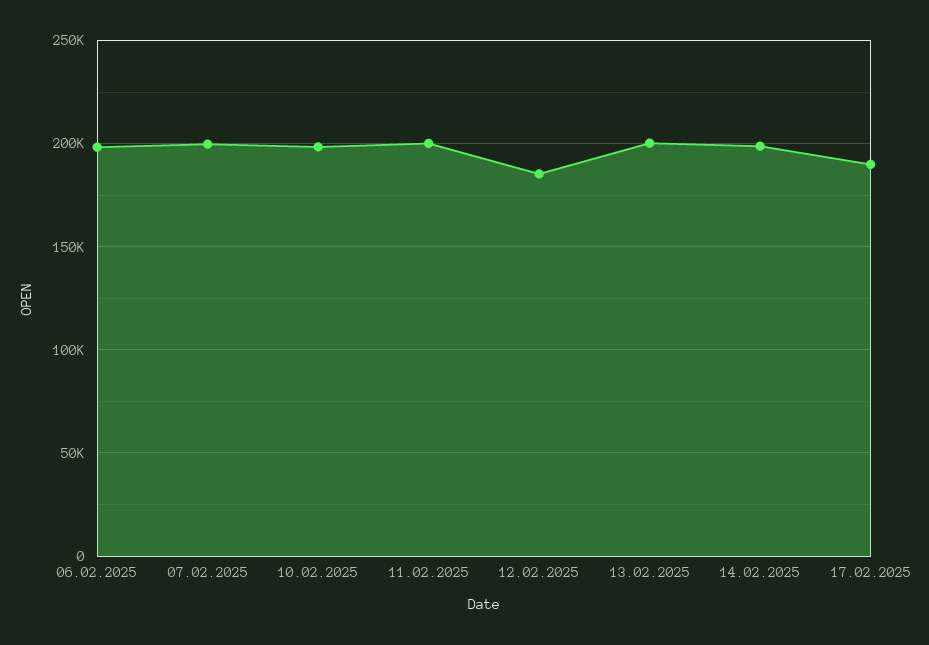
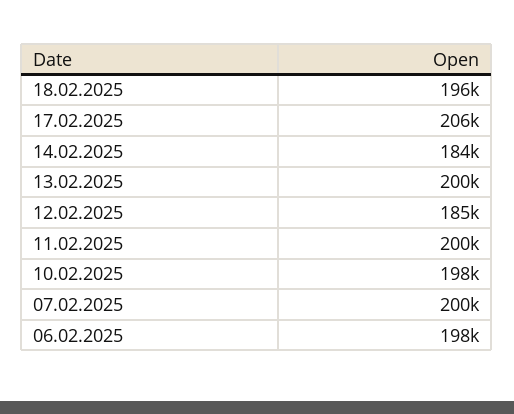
14.02.2025: 200000 -> 184000
17.02.2025: 190000 -> 206000
18.02.2025: none -> 196000

